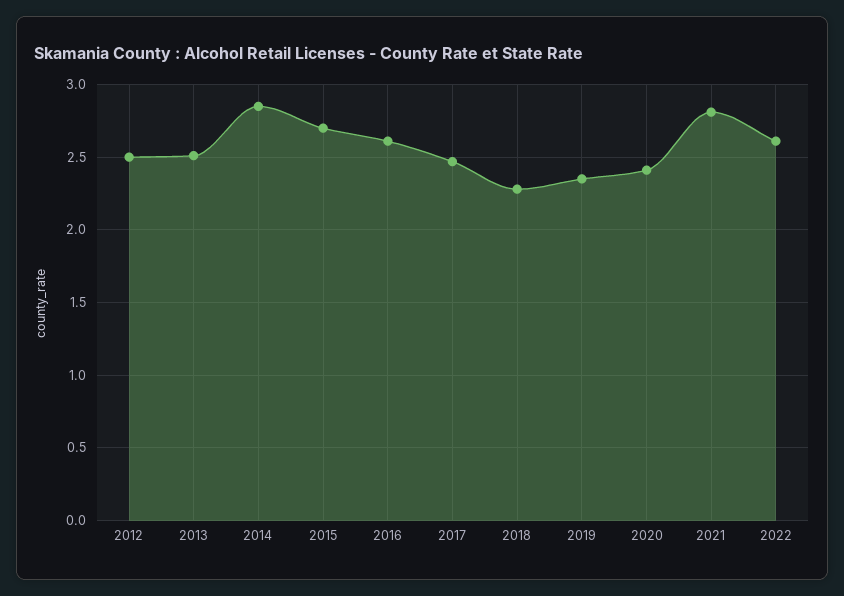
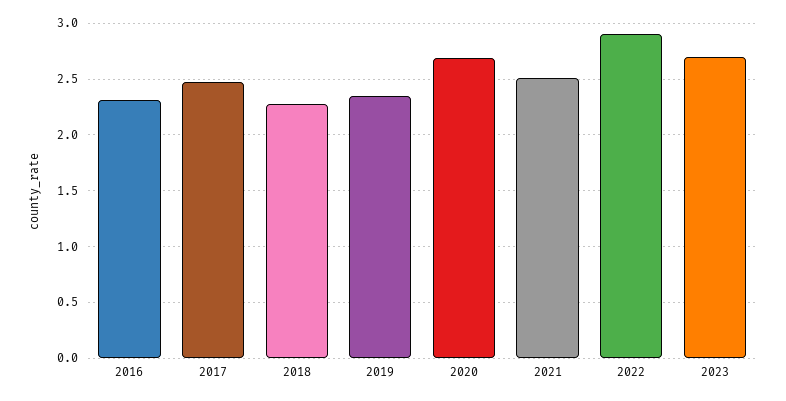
2012: 2.5 -> none
2013: 2.5 -> none
2014: 2.85 -> none
2015: 2.7 -> none
2016: 2.6 -> 2.3
2020: 2.4 -> 2.7
2021: 2.8 -> 2.5
2022: 2.6 -> 2.9
2023: none -> 2.7

